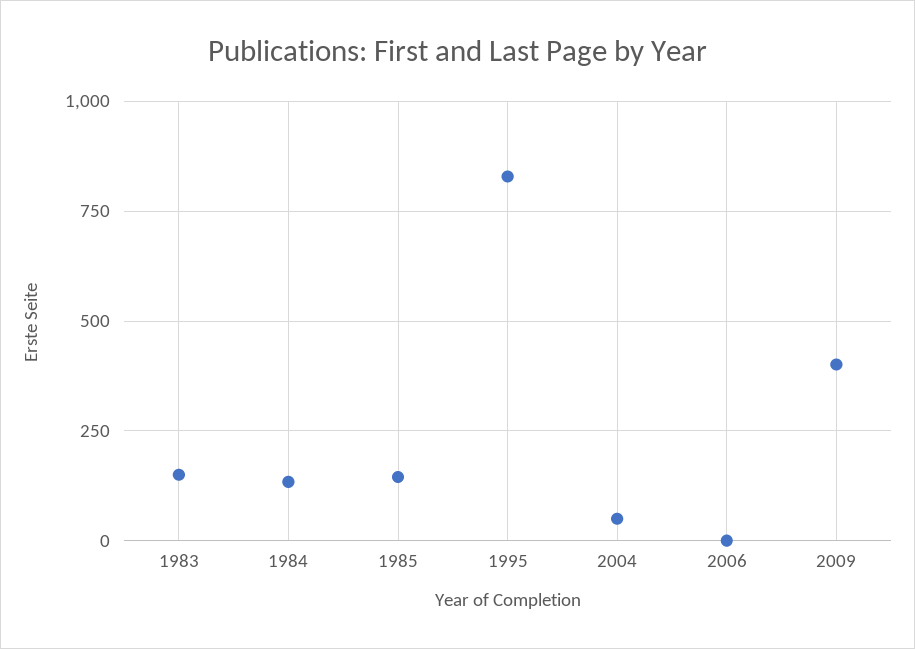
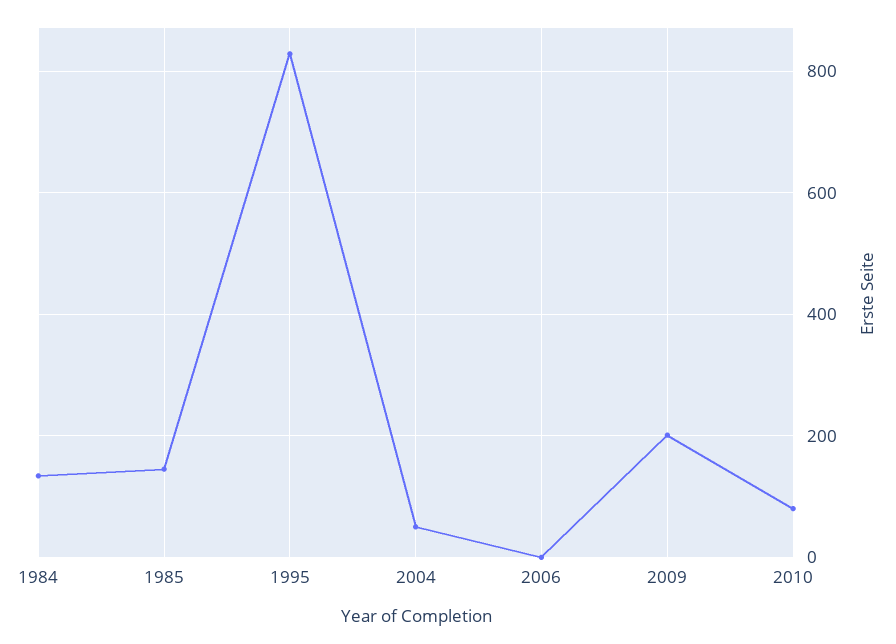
1983: 150 -> none
2009: 400 -> 200
2010: none -> 80

